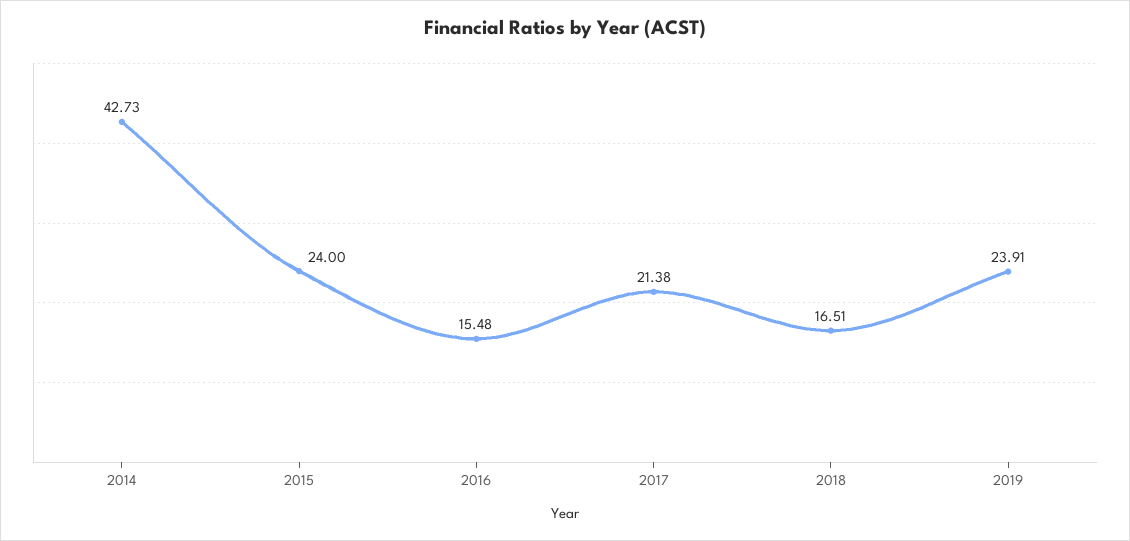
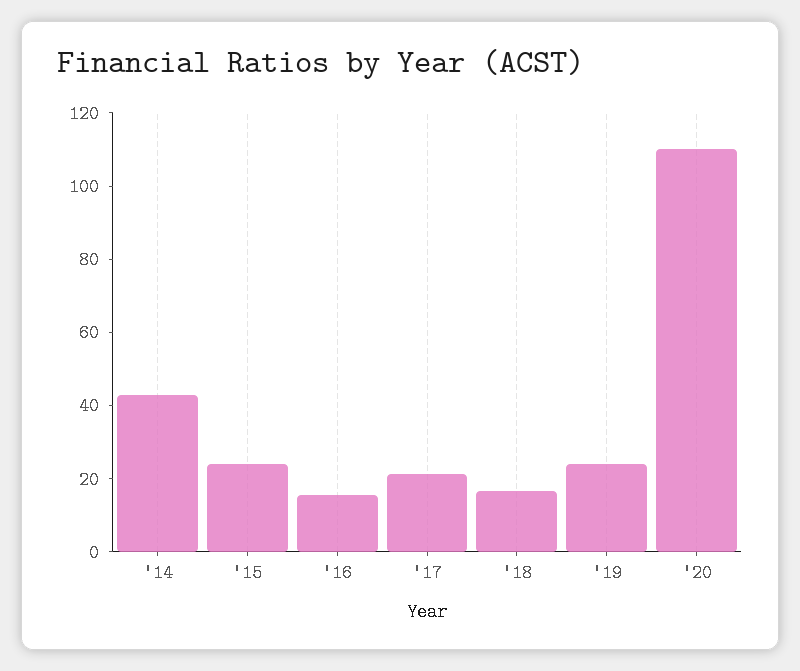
'20: none -> 110

